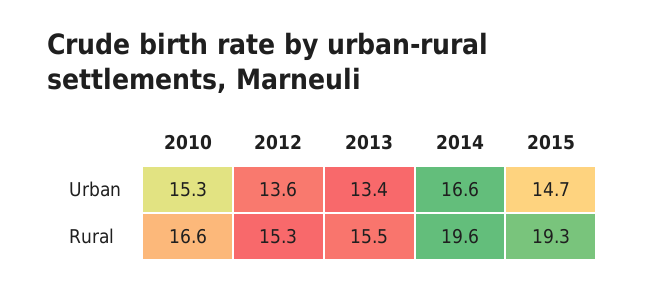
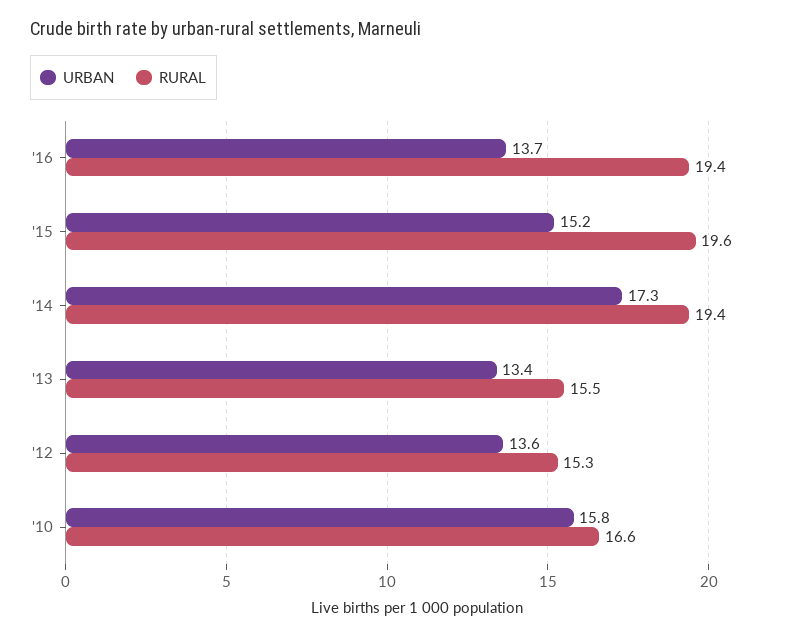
Urban, 2010: 15.3 -> 15.8
Urban, 2014: 16.6 -> 17.3
Urban, 2015: 14.7 -> 15.2
Rural, 2014: 19.6 -> 19.4
Rural, 2015: 19.3 -> 19.6
Urban, '16: none -> 13.7
Rural, '16: none -> 19.4

